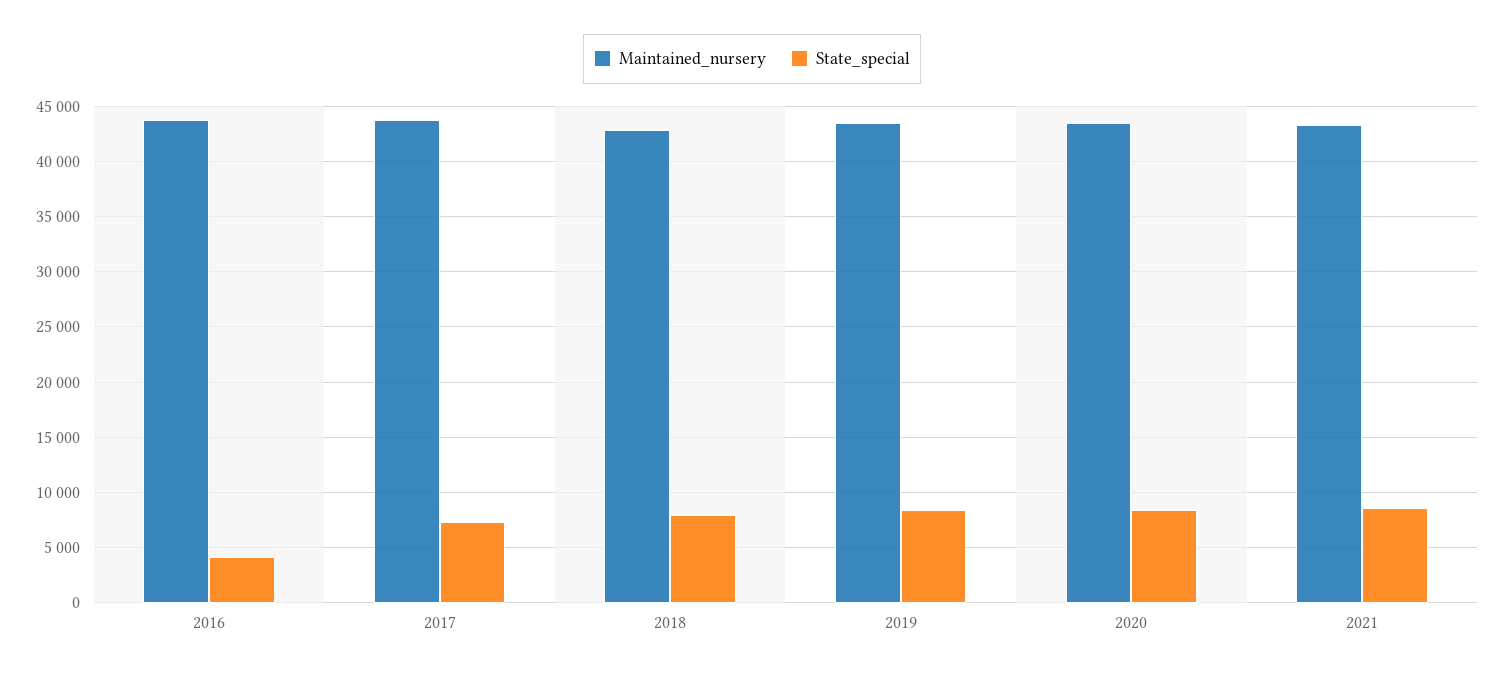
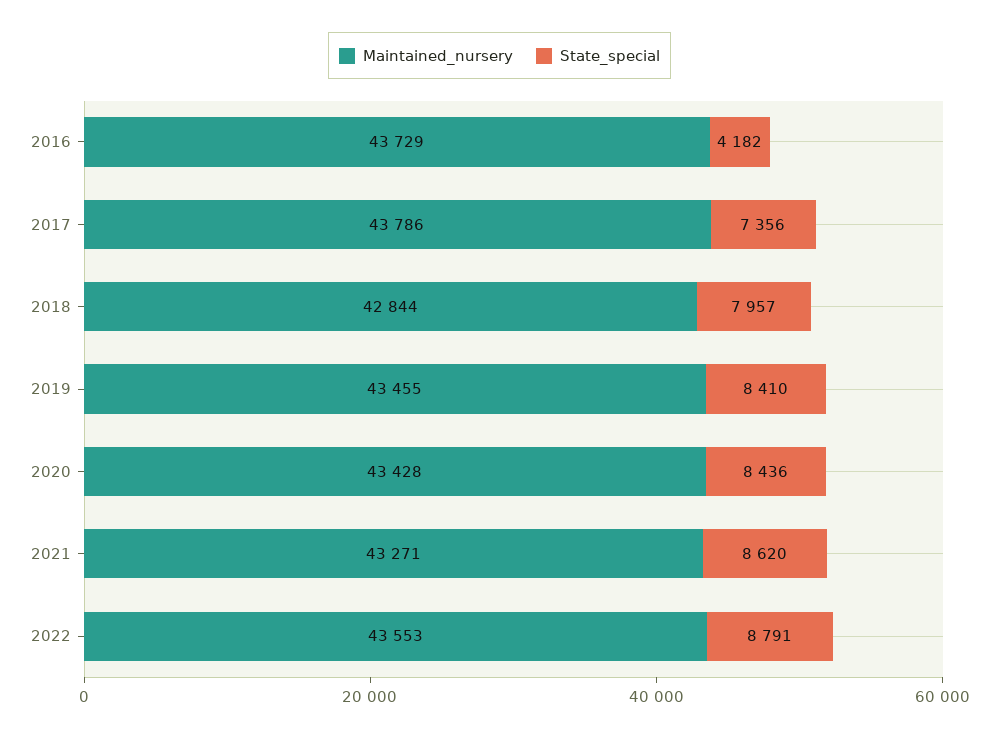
Maintained_nursery, 2022: none -> 43553
State_special, 2022: none -> 8791

